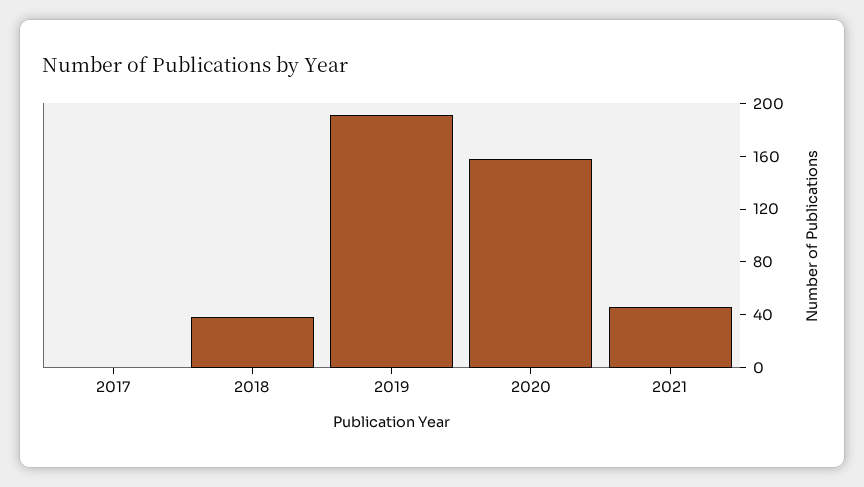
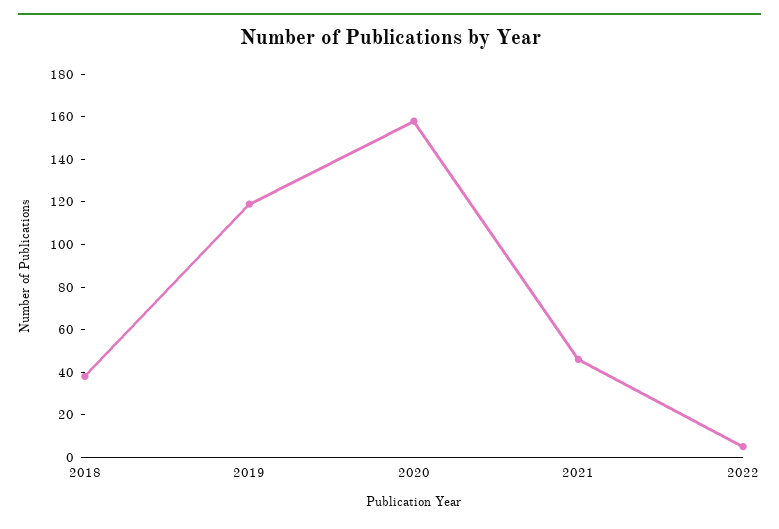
2017: 0 -> none
2019: 190 -> 120
2022: none -> 5

